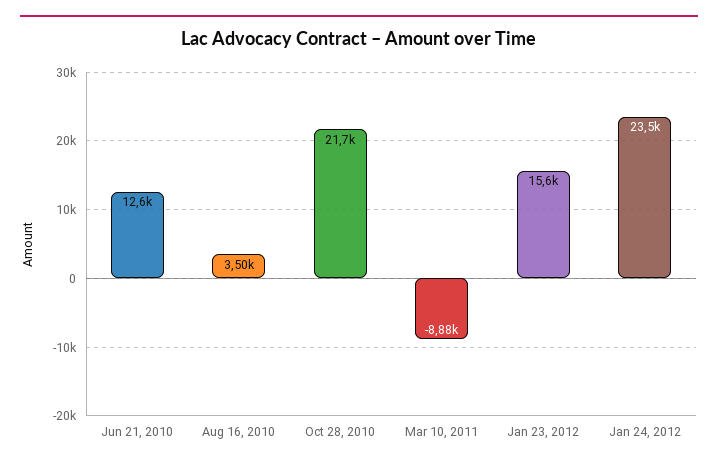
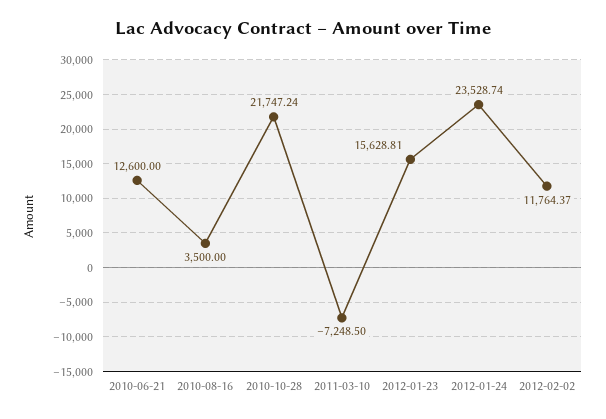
Mar 10, 2011: -8880 -> -7248.5
2012-02-02: none -> 11764.37

